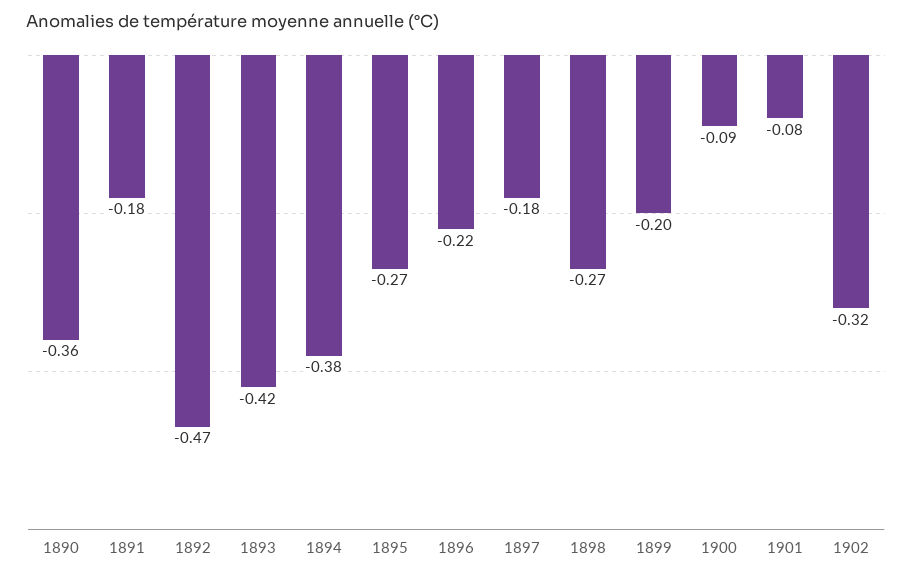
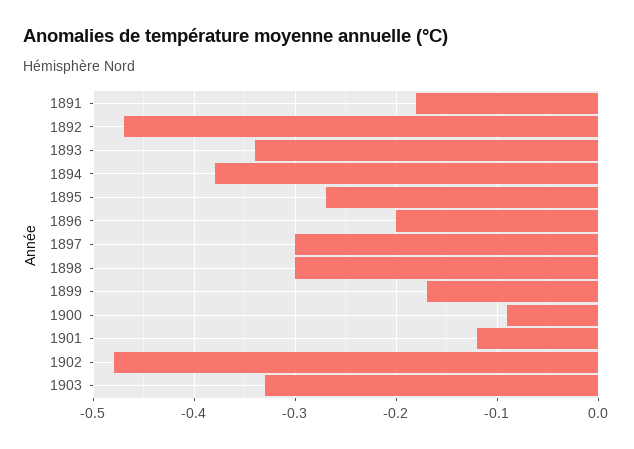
1890: -0.36 -> none
1893: -0.42 -> -0.34
1896: -0.22 -> -0.2
1897: -0.18 -> -0.3
1898: -0.27 -> -0.3
1899: -0.2 -> -0.17
1901: -0.08 -> -0.12
1902: -0.32 -> -0.48
1903: none -> -0.33

